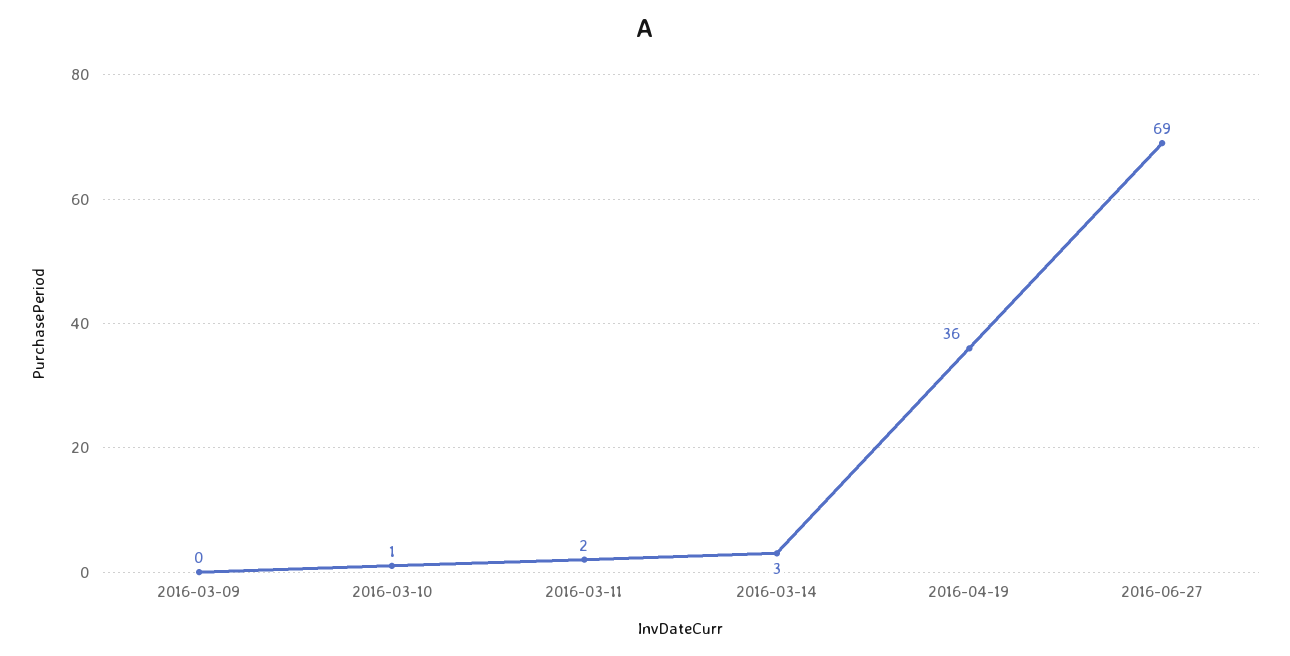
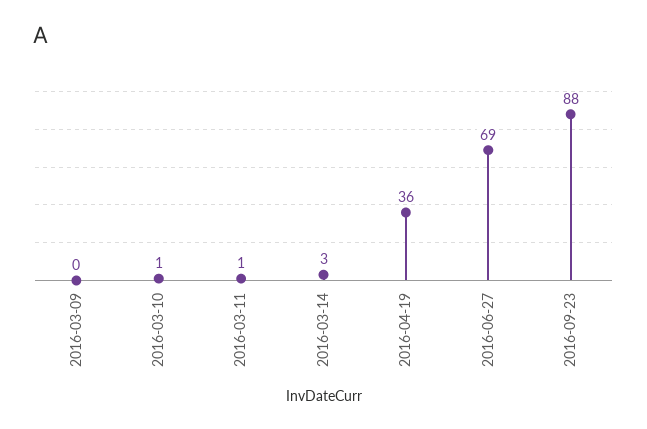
2016-03-11: 2 -> 1
2016-09-23: none -> 88

